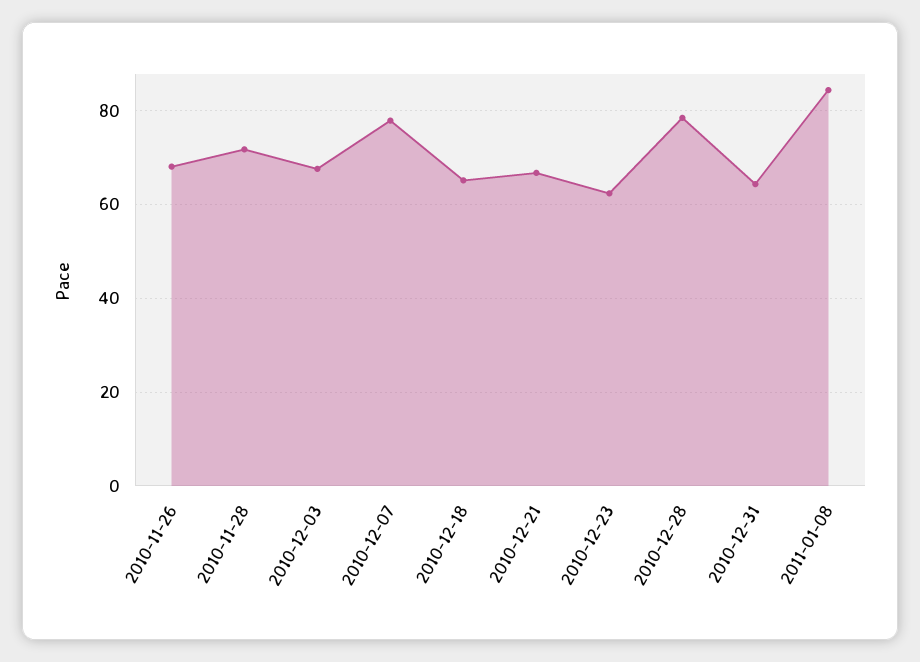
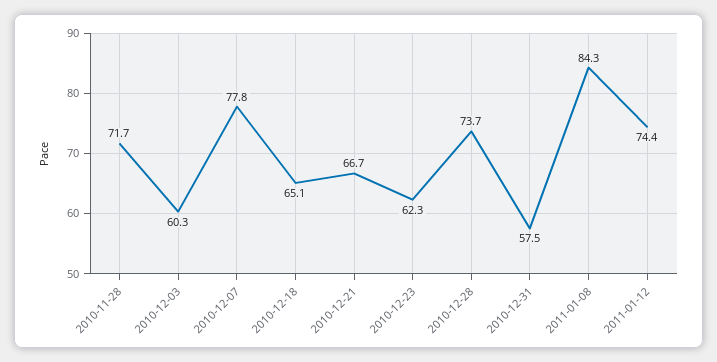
2010-11-26: 68 -> none
2010-12-03: 68 -> 60.3
2010-12-28: 78 -> 73.7
2010-12-31: 64 -> 57.5
2011-01-12: none -> 74.4

